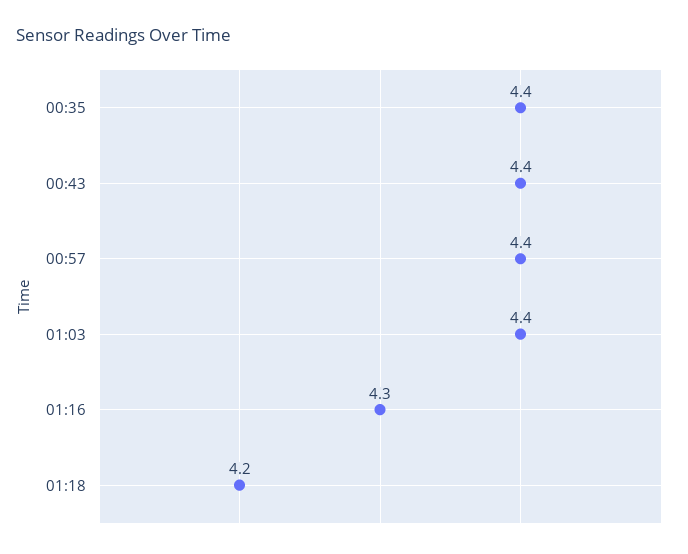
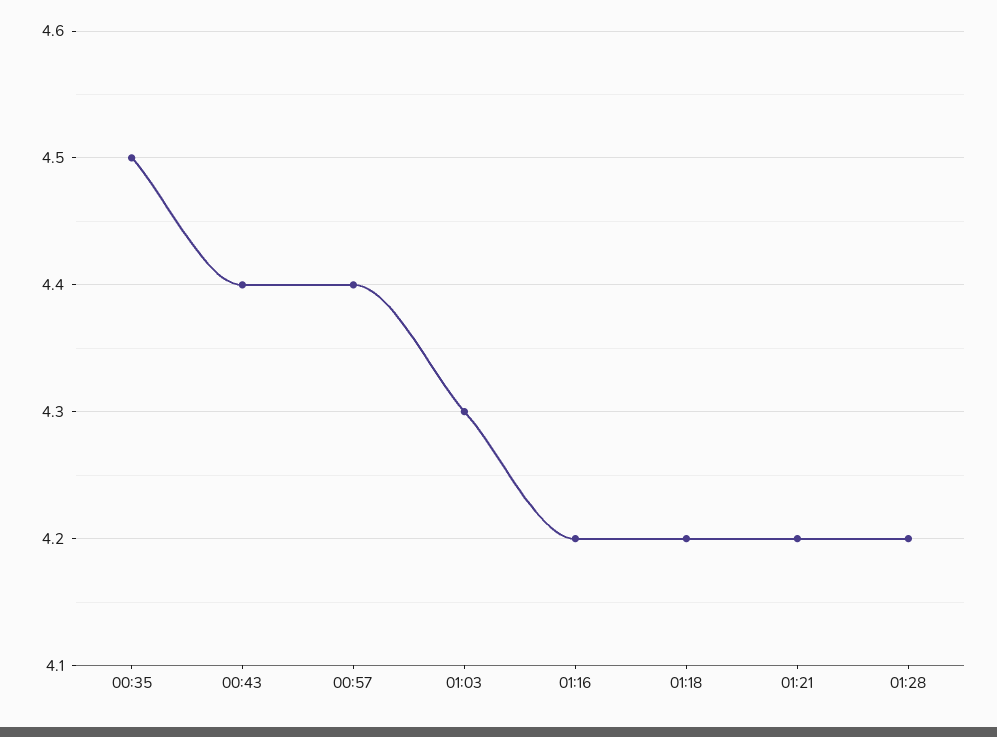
00:35: 4.4 -> 4.5
01:03: 4.4 -> 4.3
01:16: 4.3 -> 4.2
01:21: none -> 4.2
01:28: none -> 4.2

